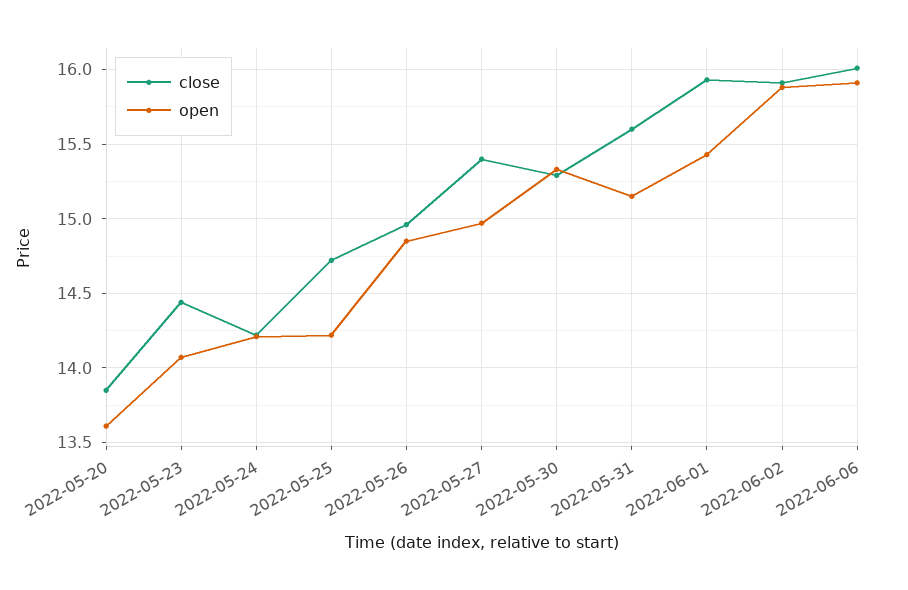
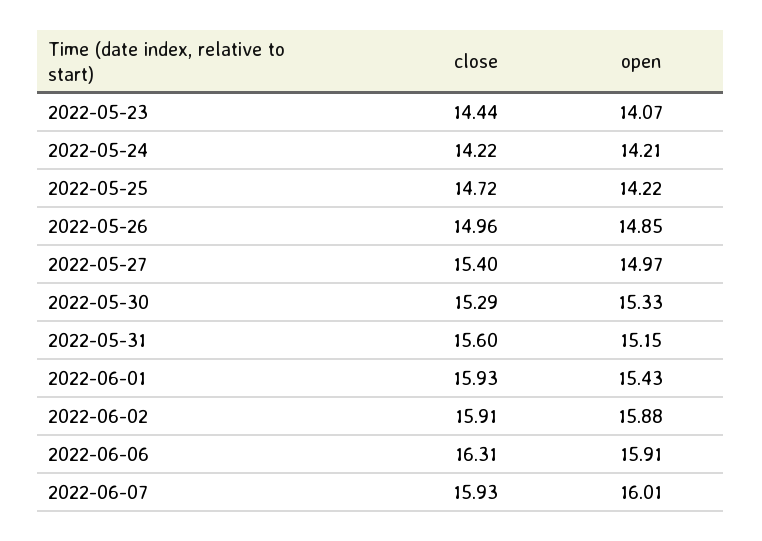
close, 2022-05-20: 13.85 -> none
open, 2022-05-20: 13.6 -> none
close, 2022-06-06: 16 -> 16.31
close, 2022-06-07: none -> 15.93
open, 2022-06-07: none -> 16.01

